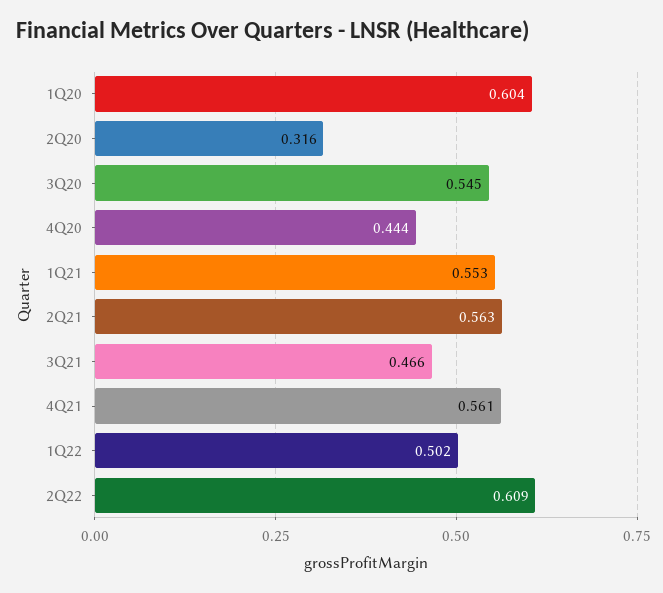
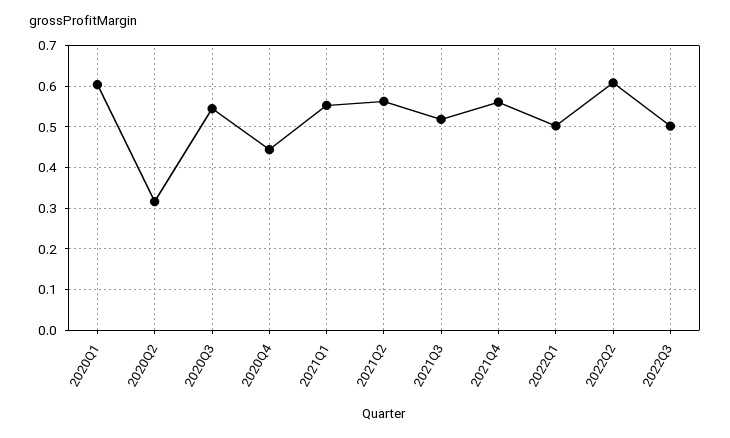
3Q21: 0.466 -> 0.52
2022Q3: none -> 0.5

